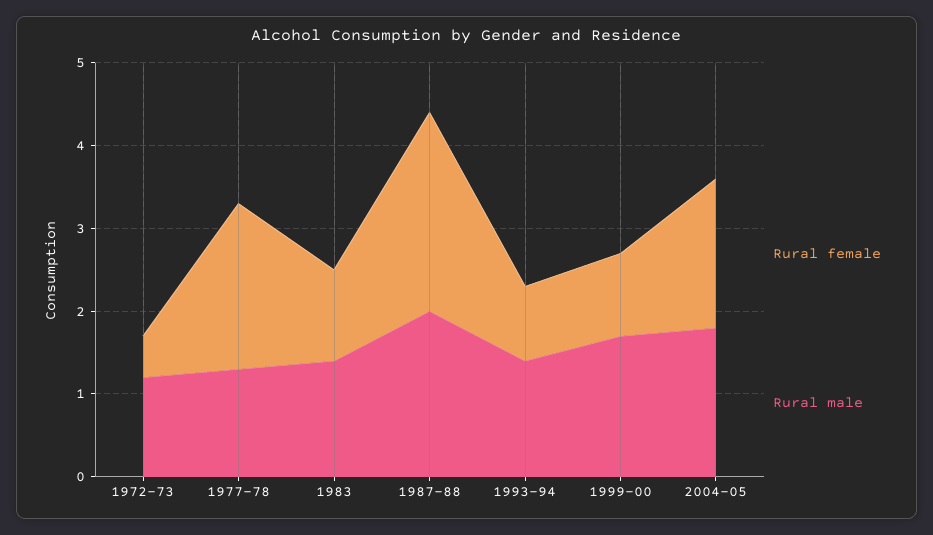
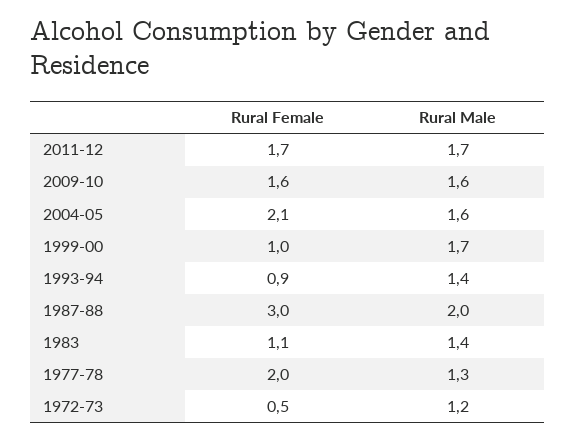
Rural female, 1987-88: 2.4 -> 3
Rural female, 2004-05: 1.8 -> 2.1
Rural male, 2004-05: 1.8 -> 1.6
Rural female, 2011-12: none -> 1.7
Rural male, 2011-12: none -> 1.7
Rural female, 2009-10: none -> 1.6
Rural male, 2009-10: none -> 1.6

